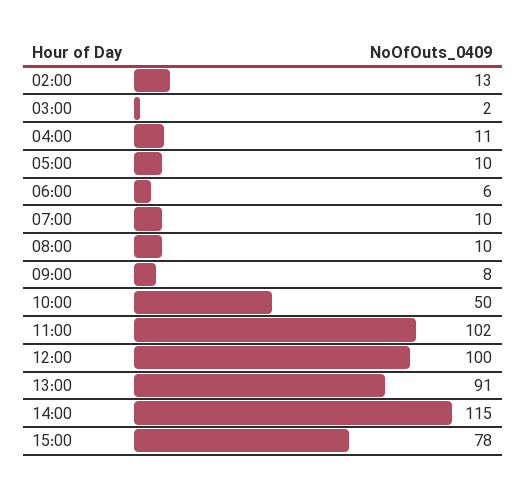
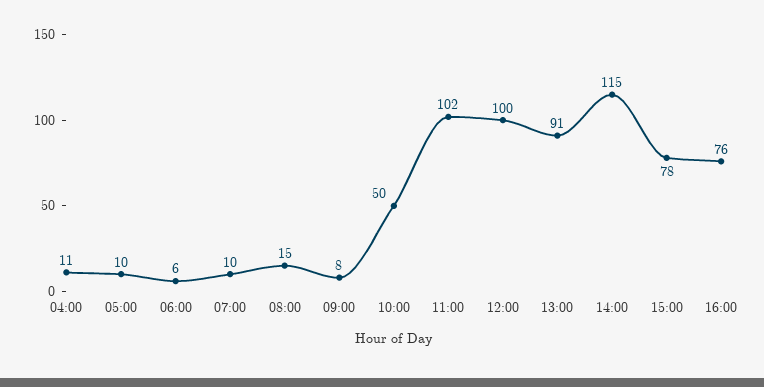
02:00: 13 -> none
03:00: 2 -> none
08:00: 10 -> 15
16:00: none -> 76

